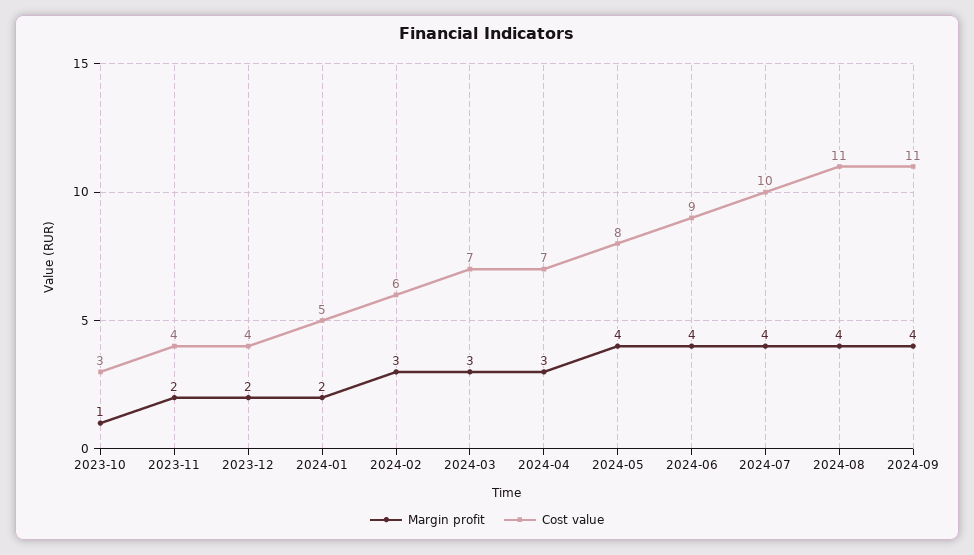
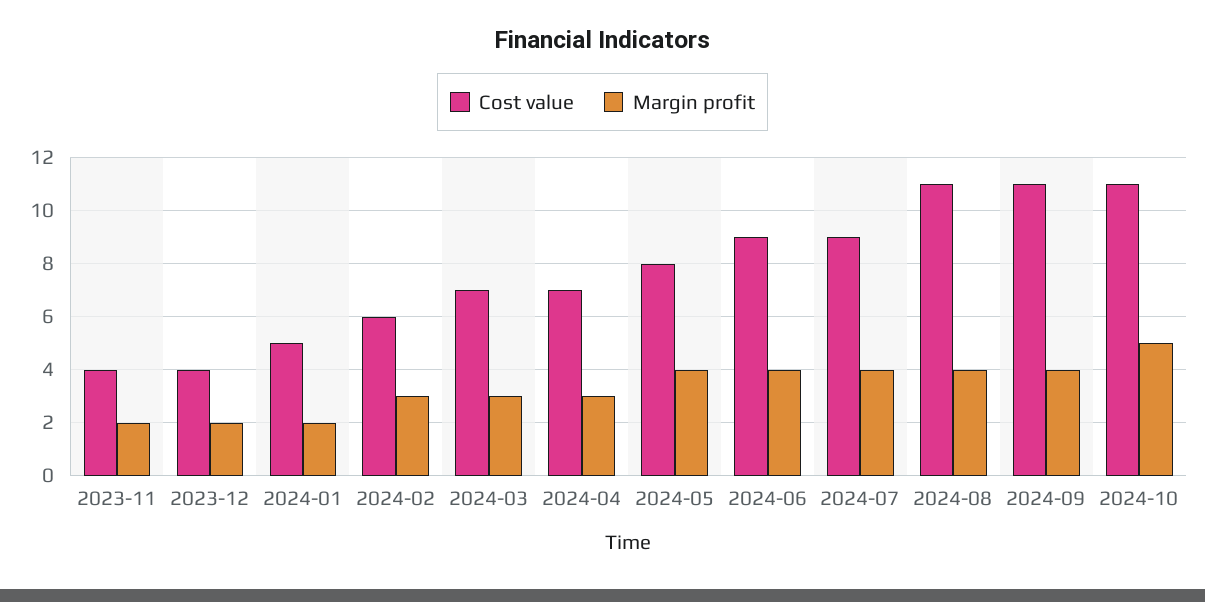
Margin profit, 2023-10: 1 -> none
Cost value, 2023-10: 3 -> none
Cost value, 2024-07: 10 -> 9
Cost value, 2024-10: none -> 11
Margin profit, 2024-10: none -> 5

